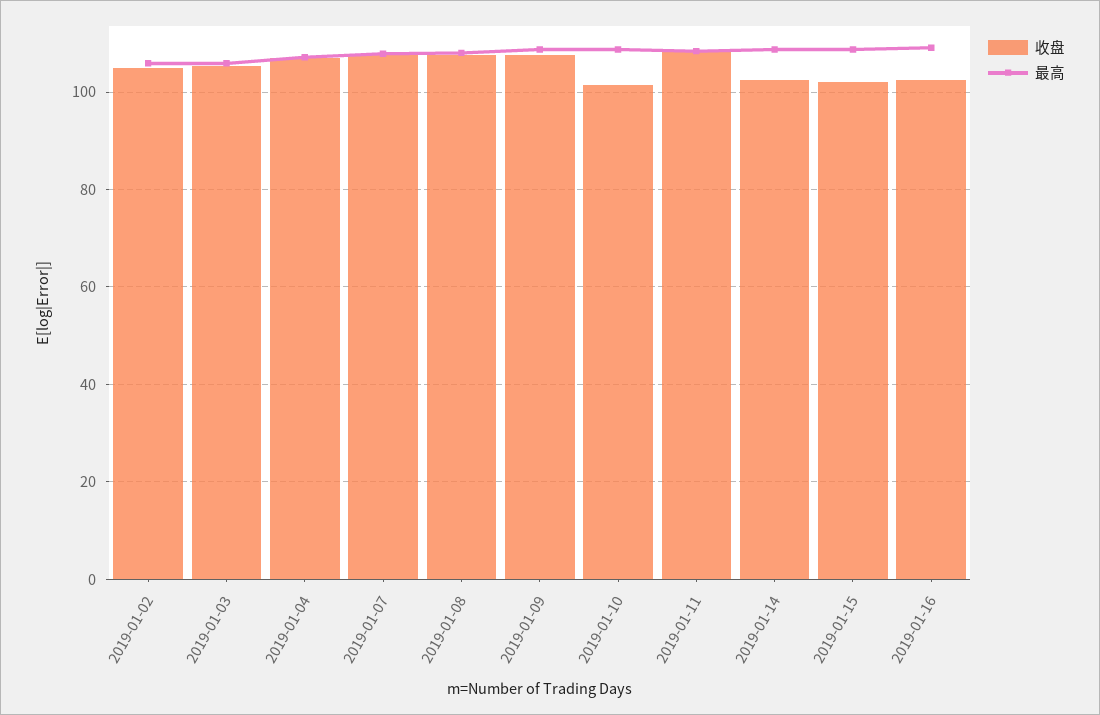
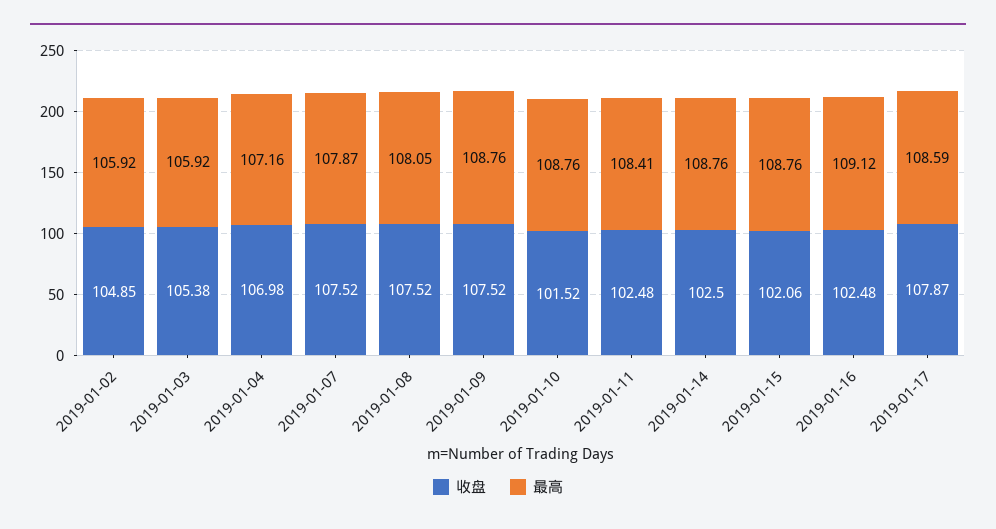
收盘, 2019-01-11: 108 -> 102.48
收盘, 2019-01-17: none -> 107.87
最高, 2019-01-17: none -> 108.59

